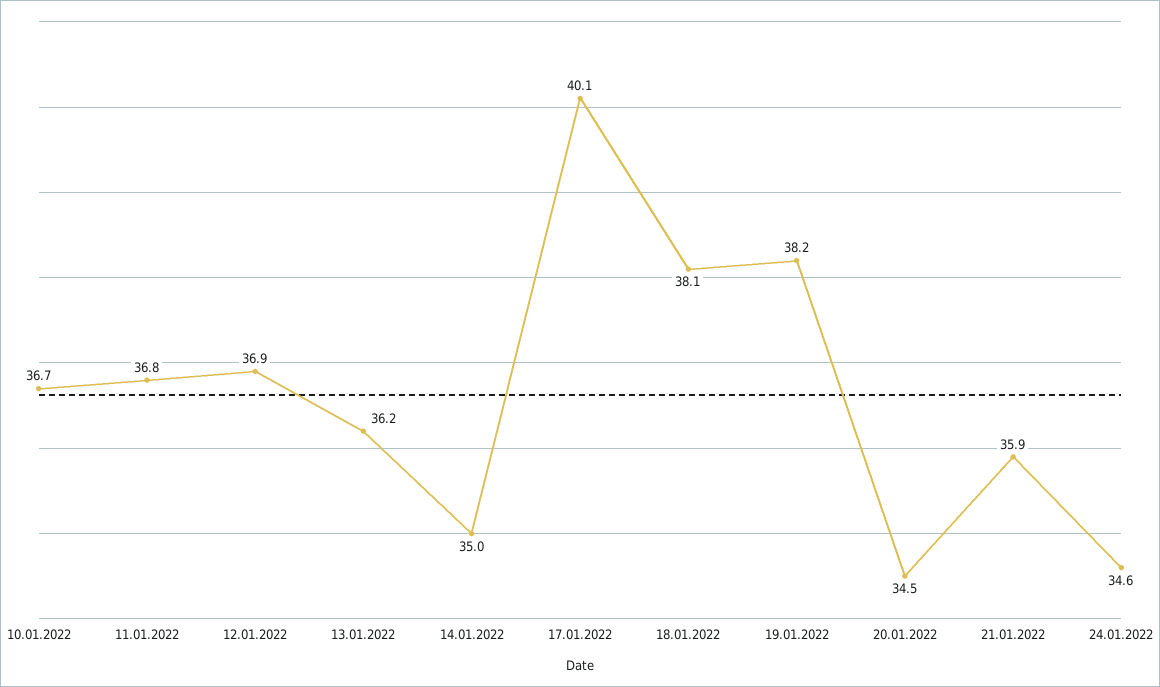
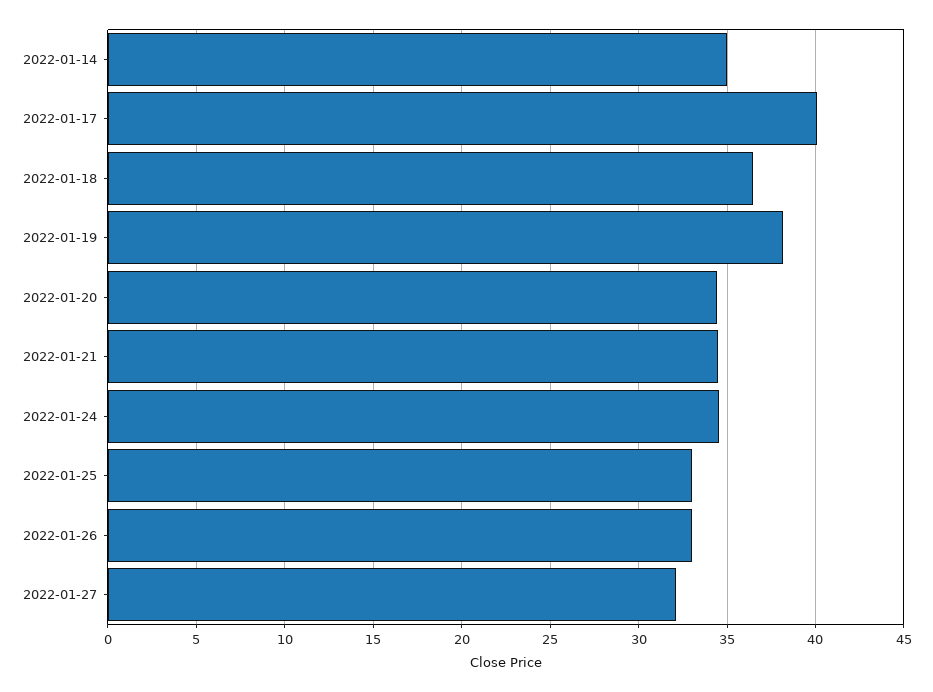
10.01.2022: 36.7 -> none
11.01.2022: 36.8 -> none
12.01.2022: 36.9 -> none
13.01.2022: 36.2 -> none
18.01.2022: 38.1 -> 36.5
21.01.2022: 35.9 -> 34.5
2022-01-25: none -> 33
2022-01-26: none -> 33
2022-01-27: none -> 32

